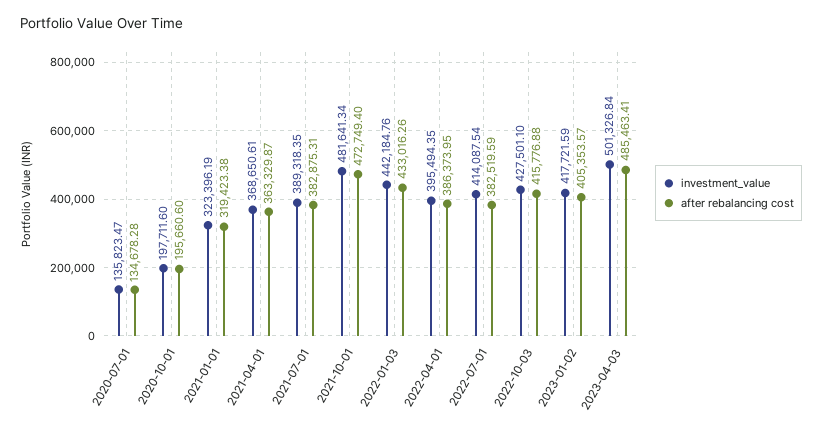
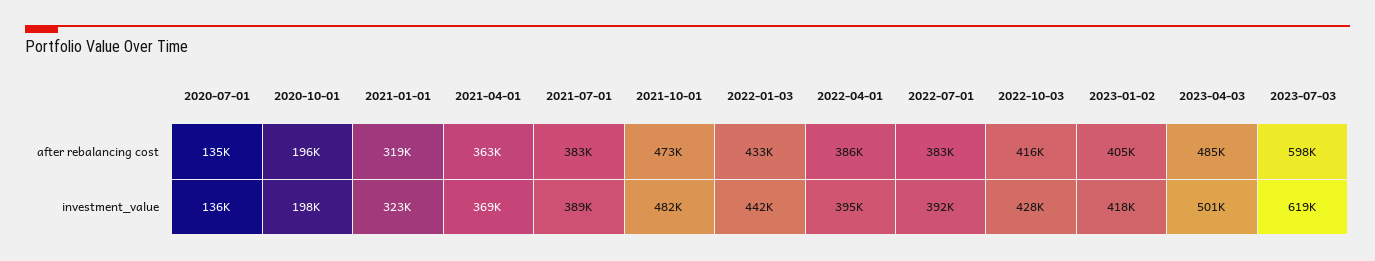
investment_value, 2022-07-01: 414087.54 -> 392000
after rebalancing cost, 2023-07-03: none -> 598000
investment_value, 2023-07-03: none -> 619000

